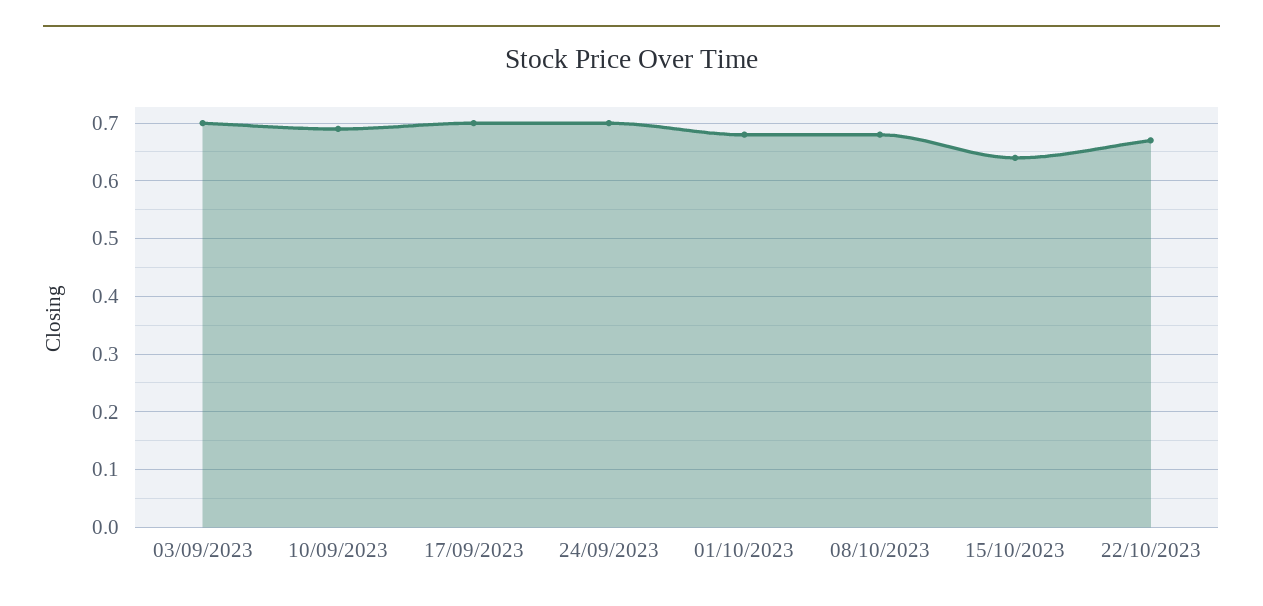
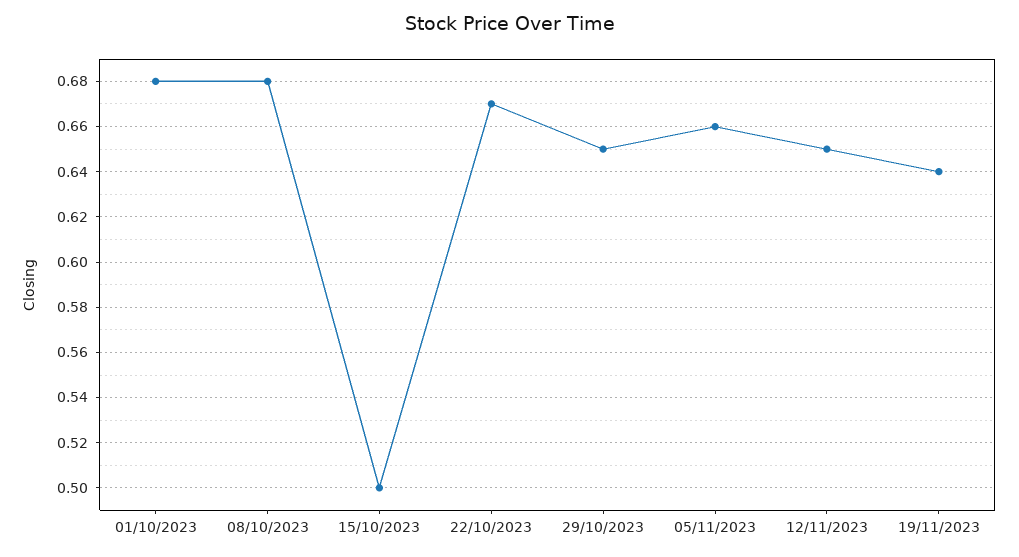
03/09/2023: 0.7 -> none
10/09/2023: 0.7 -> none
17/09/2023: 0.7 -> none
24/09/2023: 0.7 -> none
15/10/2023: 0.65 -> 0.5
29/10/2023: none -> 0.65
05/11/2023: none -> 0.66
12/11/2023: none -> 0.65
19/11/2023: none -> 0.64

